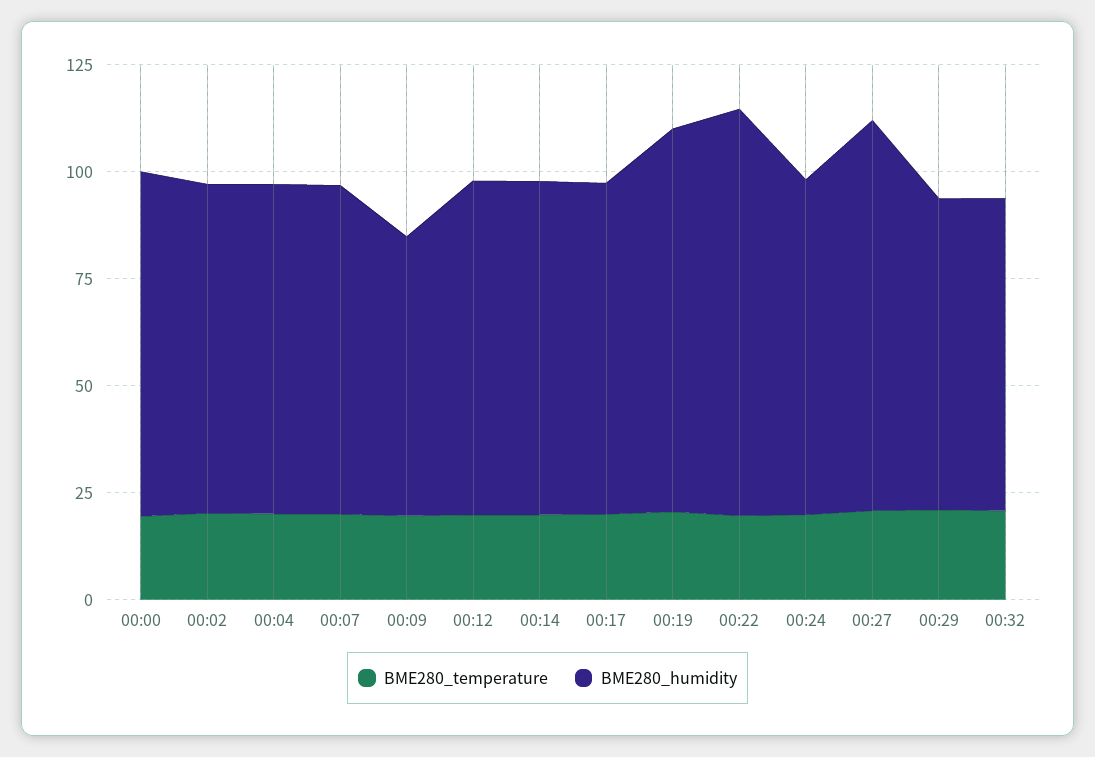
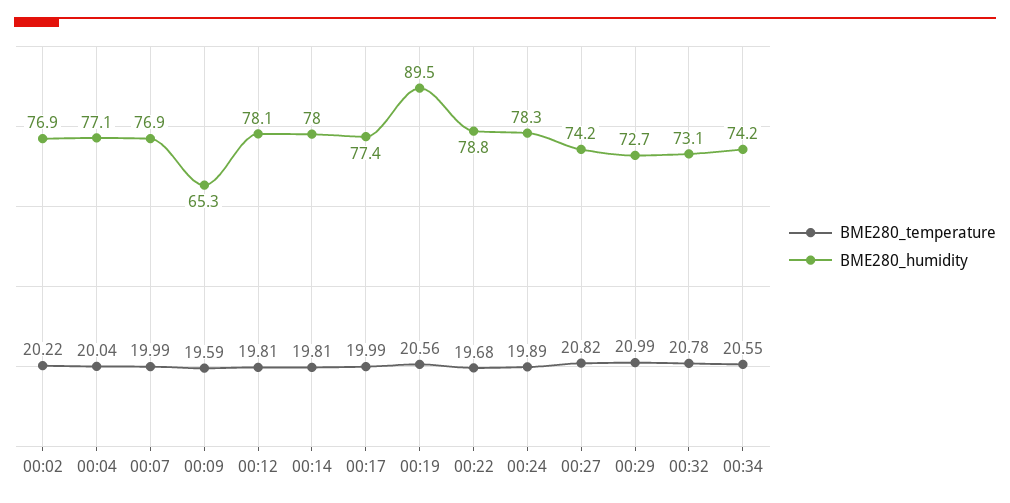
BME280_temperature, 00:00: 20 -> none
BME280_humidity, 00:00: 80 -> none
BME280_humidity, 00:22: 95 -> 78.8
BME280_humidity, 00:27: 90 -> 74.2
BME280_temperature, 00:34: none -> 20.55
BME280_humidity, 00:34: none -> 74.2

